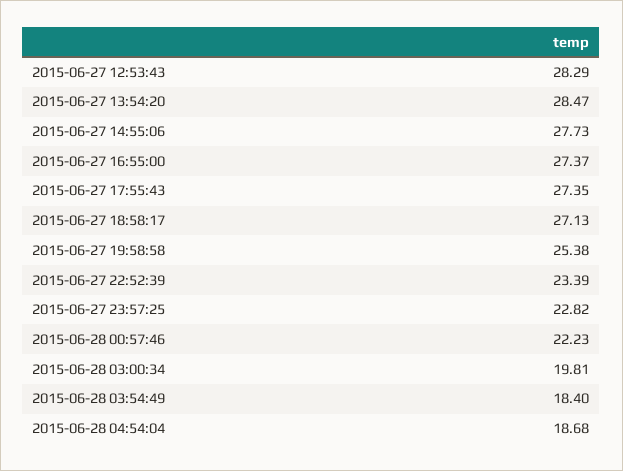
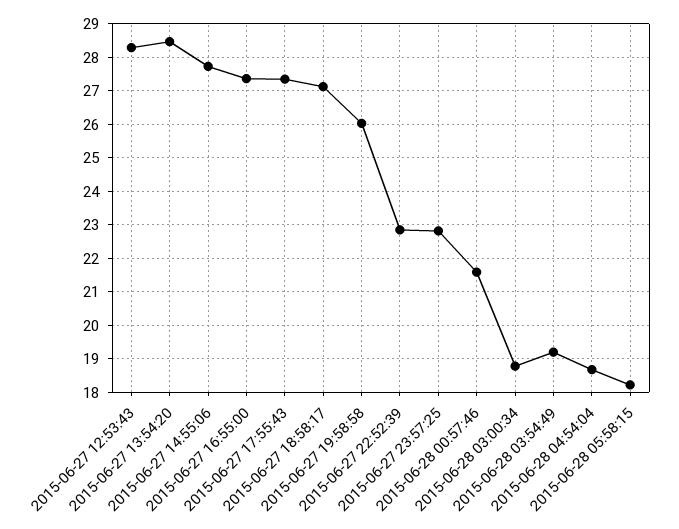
2015-06-27 19:58:58: 25.38 -> 26
2015-06-27 22:52:39: 23.39 -> 22.8
2015-06-28 00:57:46: 22.23 -> 21.6
2015-06-28 03:00:34: 19.81 -> 18.8
2015-06-28 03:54:49: 18.4 -> 19.2
2015-06-28 05:58:15: none -> 18.2

